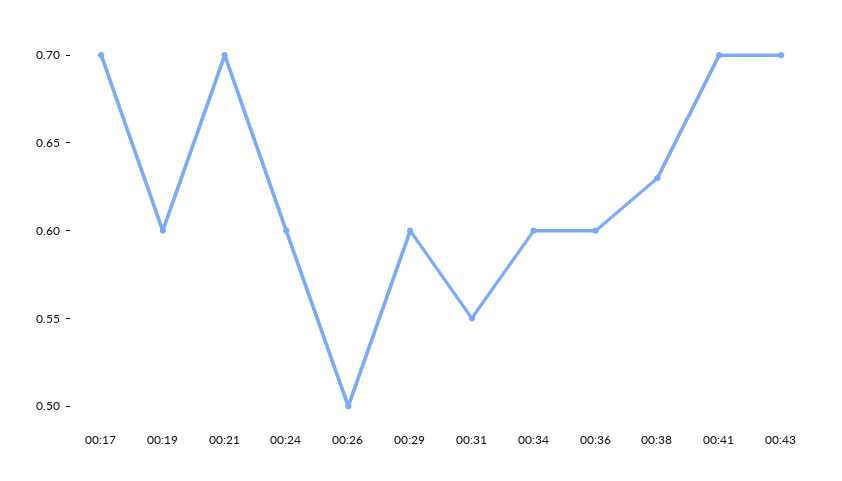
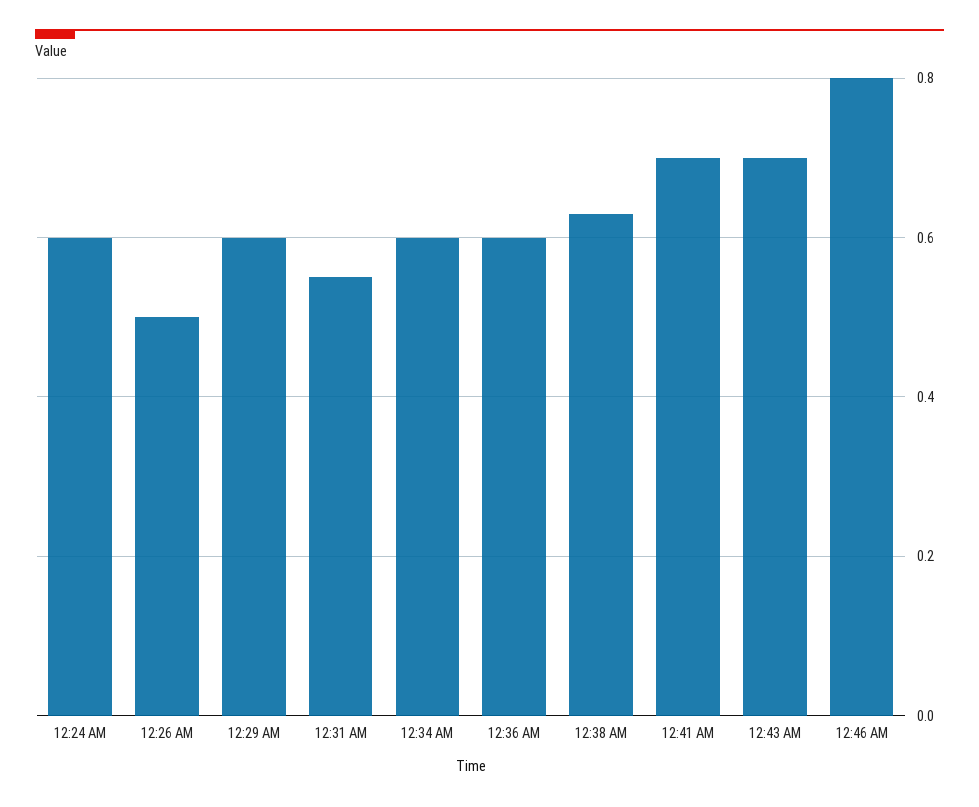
00:17: 0.7 -> none
00:19: 0.6 -> none
00:21: 0.7 -> none
12:46 AM: none -> 0.8

